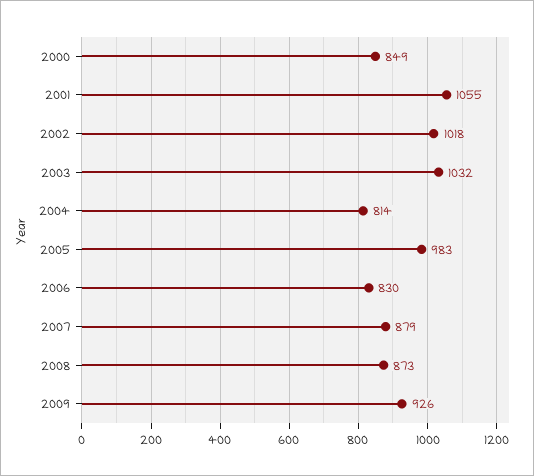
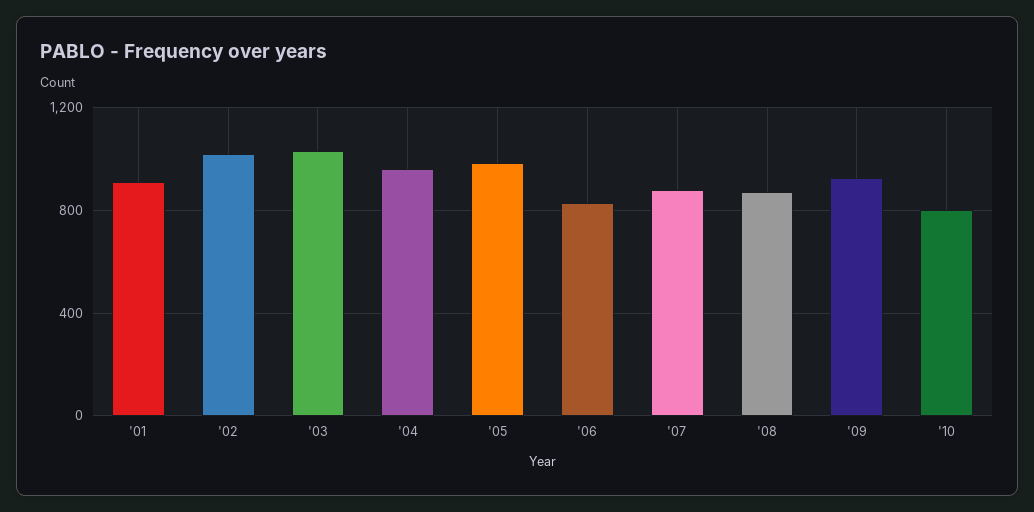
2000: 849 -> none
2001: 1055 -> 900
2004: 814 -> 950
'10: none -> 800

